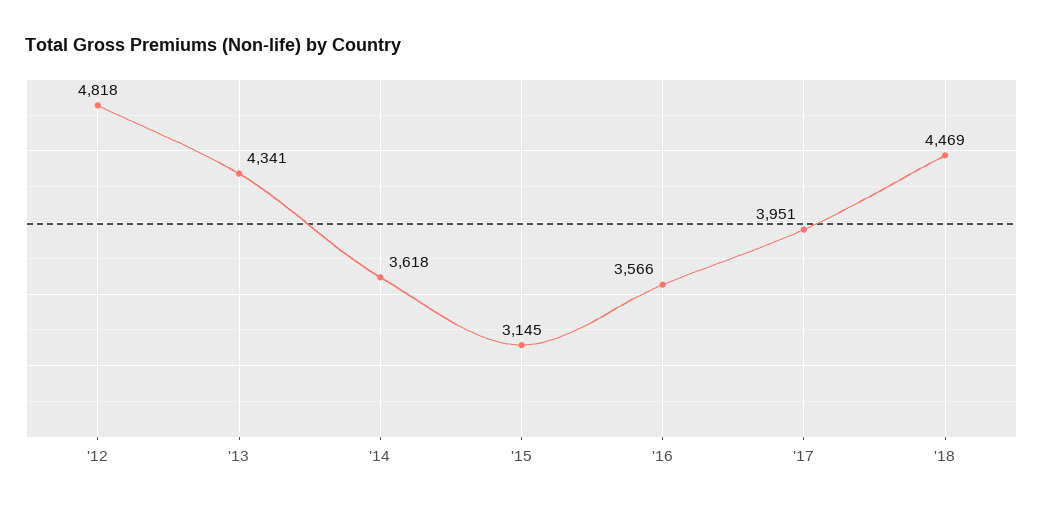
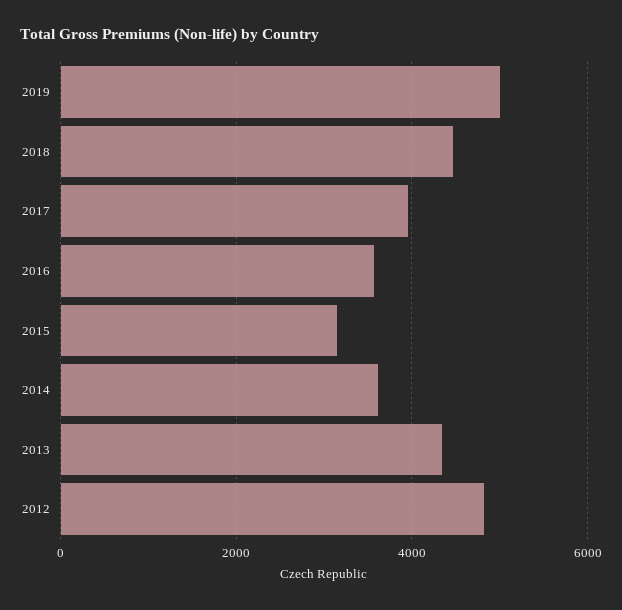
2019: none -> 5000

